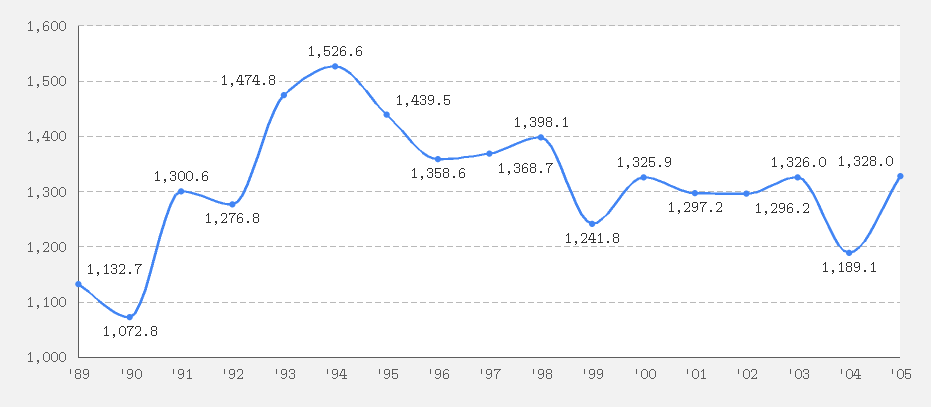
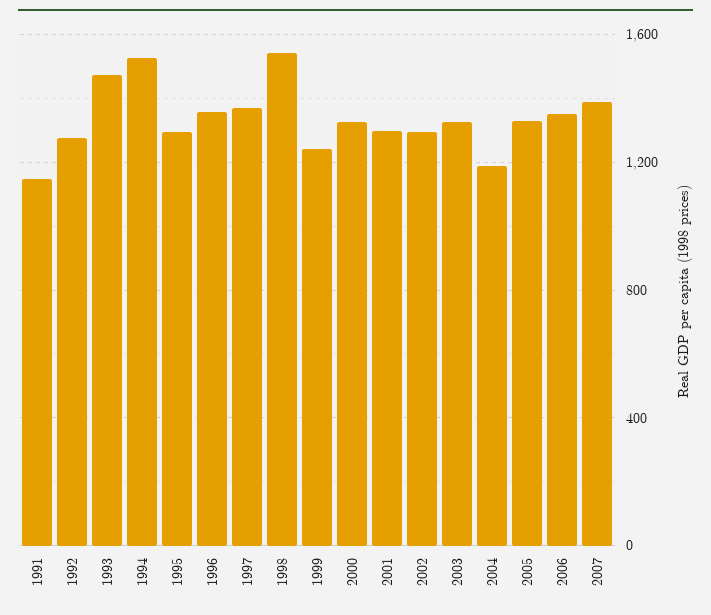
'89: 1132.7 -> none
'90: 1072.8 -> none
'91: 1300.6 -> 1150
'95: 1439.5 -> 1300
'98: 1398.1 -> 1550
2006: none -> 1350
2007: none -> 1400

